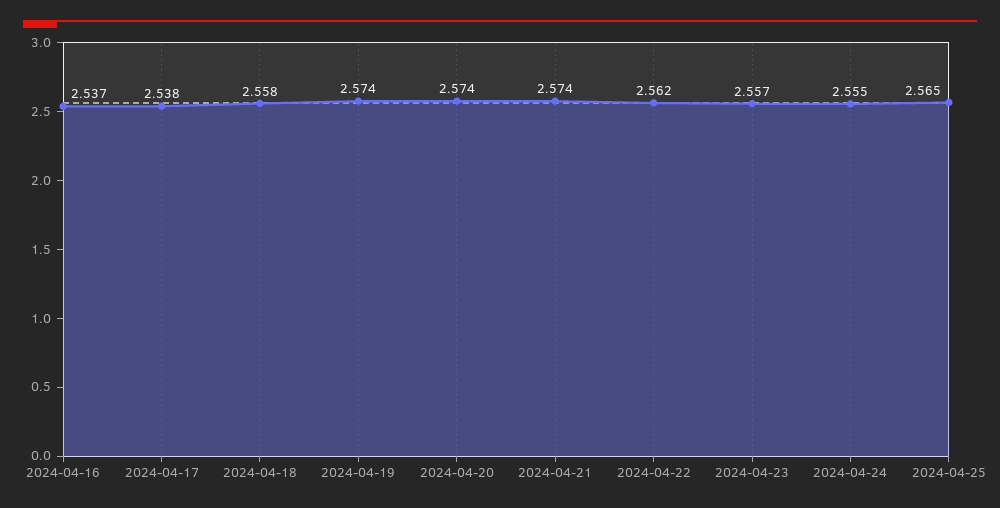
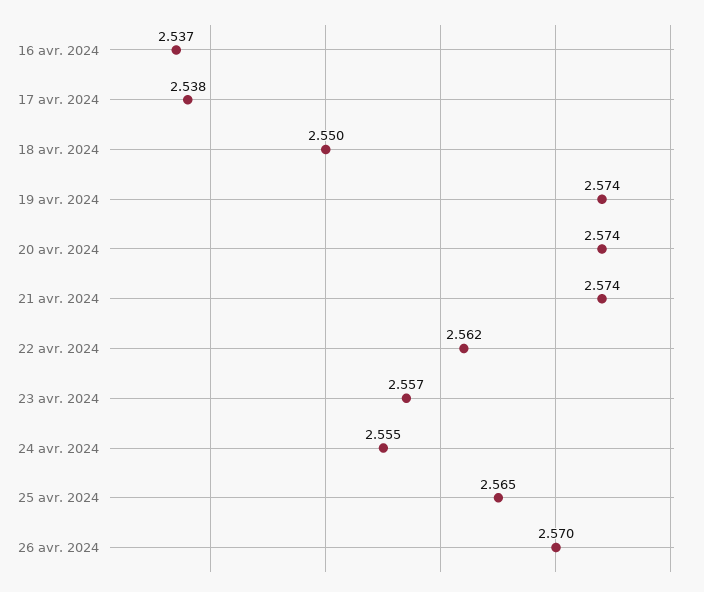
2024-04-18: 2.558 -> 2.55
26 avr. 2024: none -> 2.57

